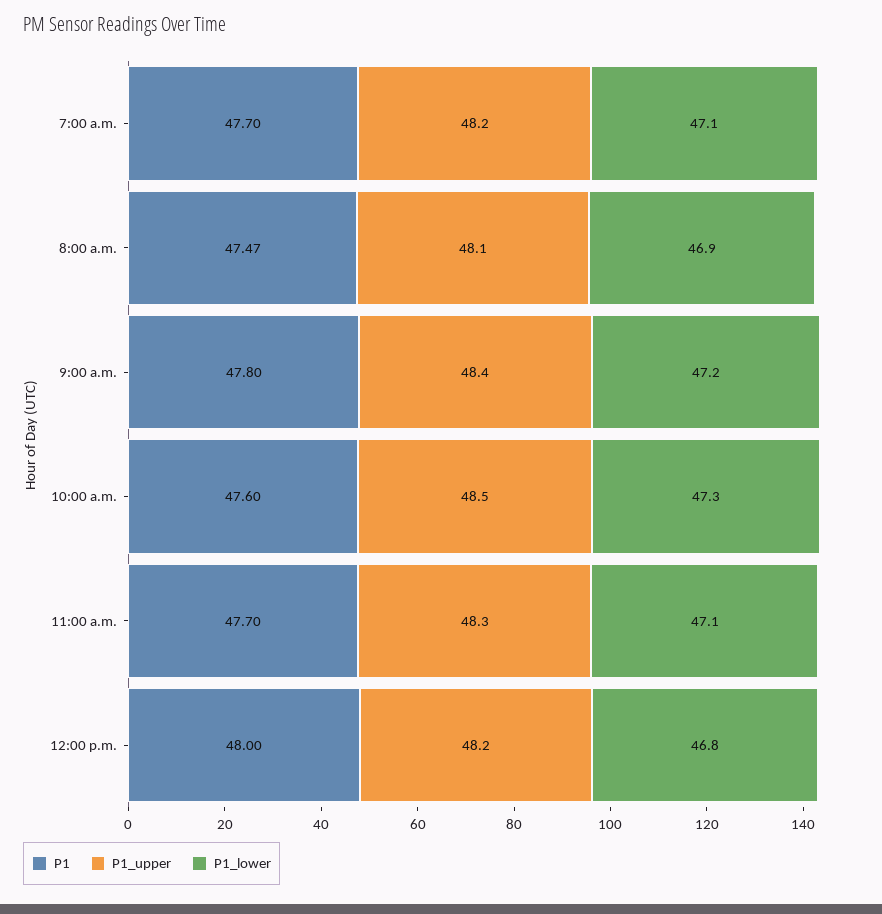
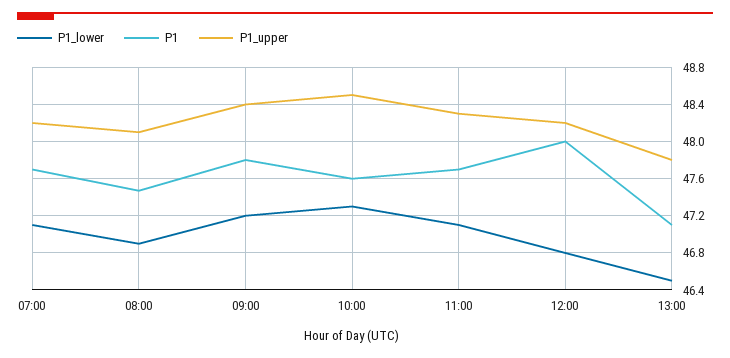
P1_lower, 13:00: none -> 46.5
P1, 13:00: none -> 47.1
P1_upper, 13:00: none -> 47.8

